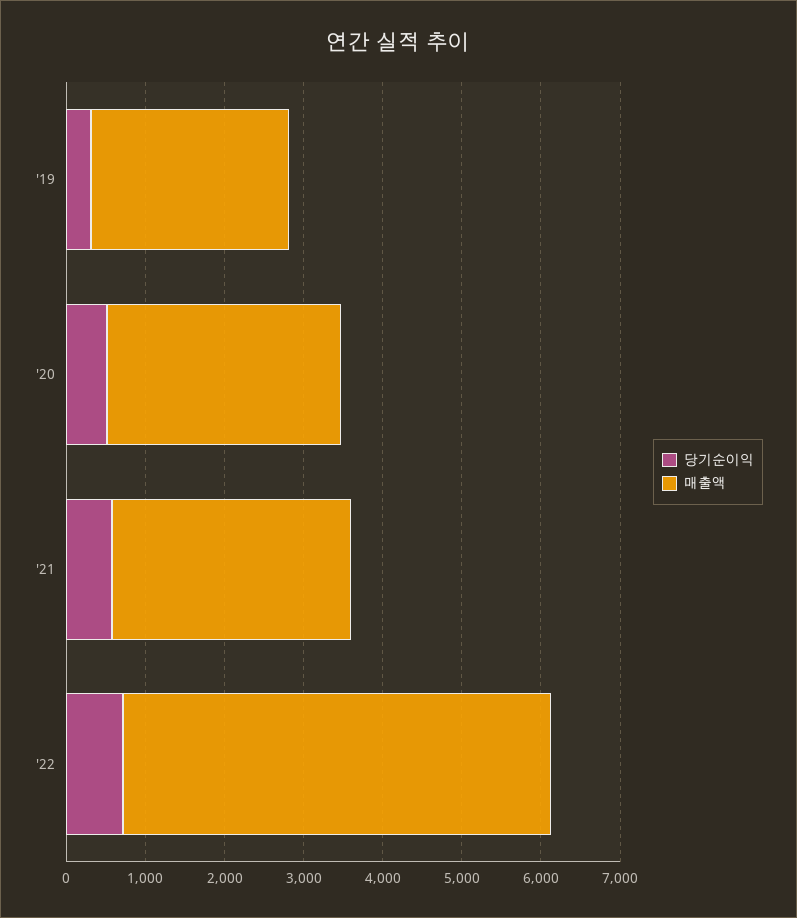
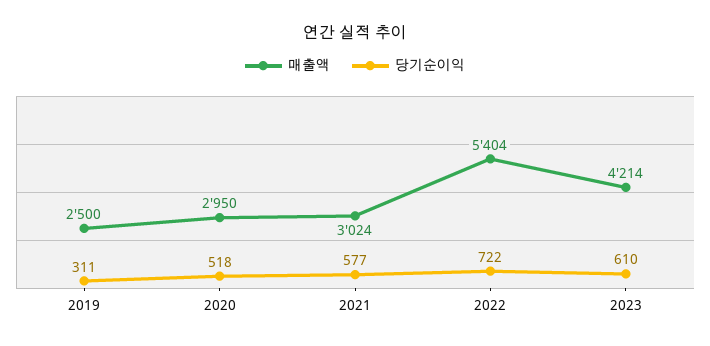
매출액, 2023: none -> 4214
당기순이익, 2023: none -> 610

